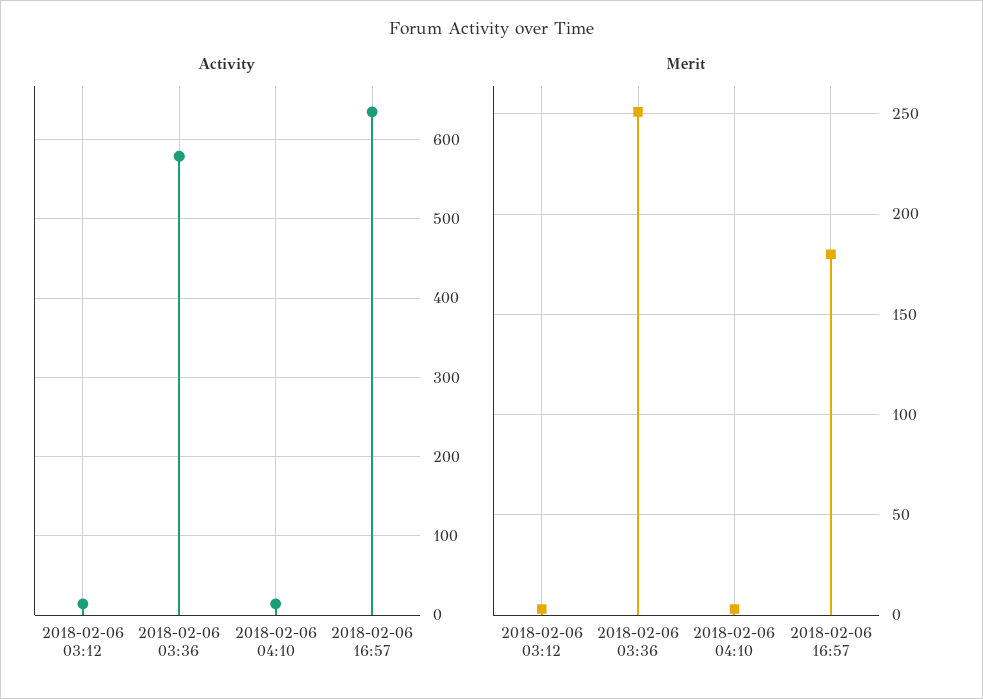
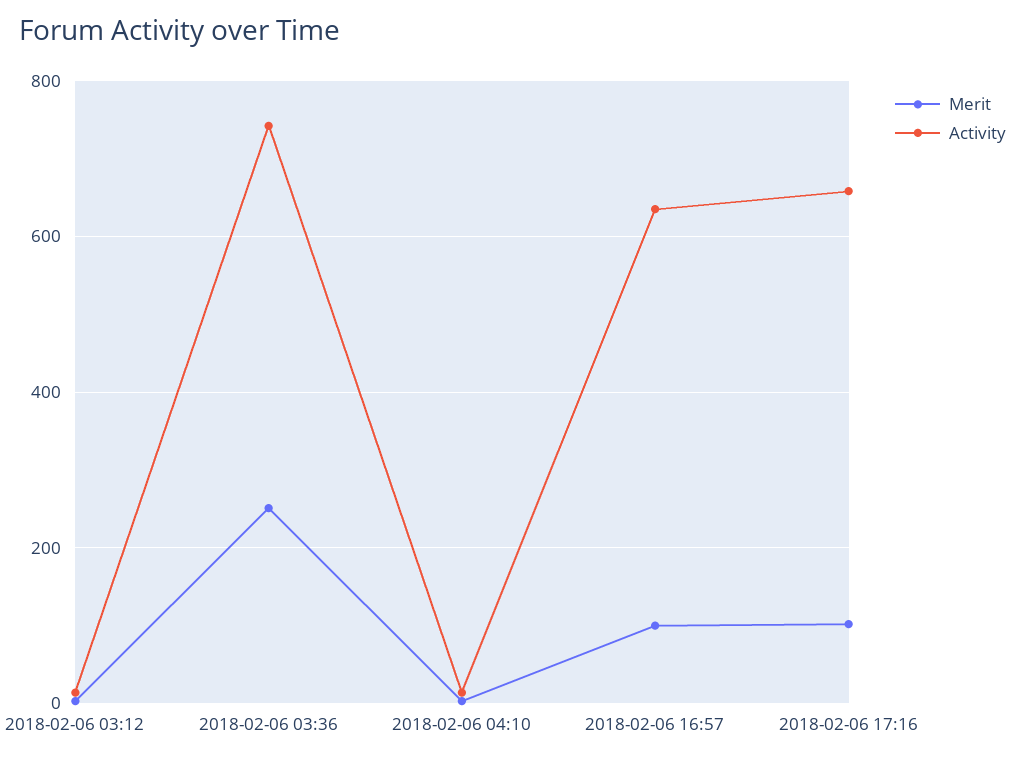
Activity, 2018-02-06 03:36: 580 -> 740
Merit, 2018-02-06 16:57: 180 -> 100
Merit, 2018-02-06 17:16: none -> 100
Activity, 2018-02-06 17:16: none -> 660

